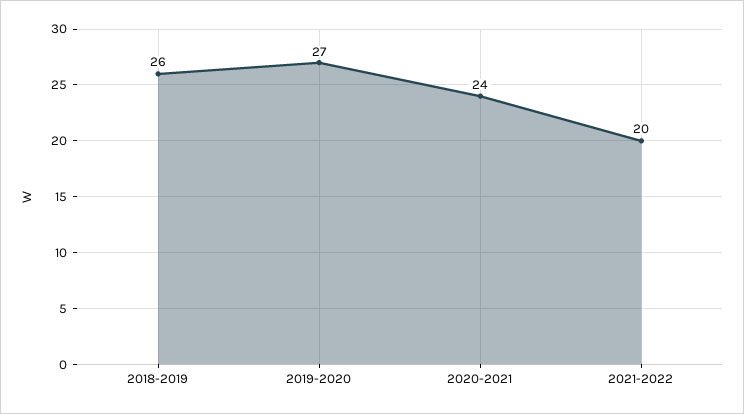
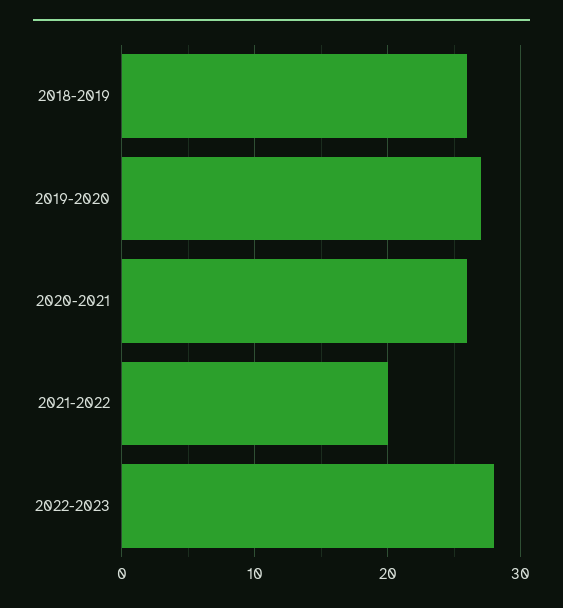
2020-2021: 24 -> 26
2022-2023: none -> 28

